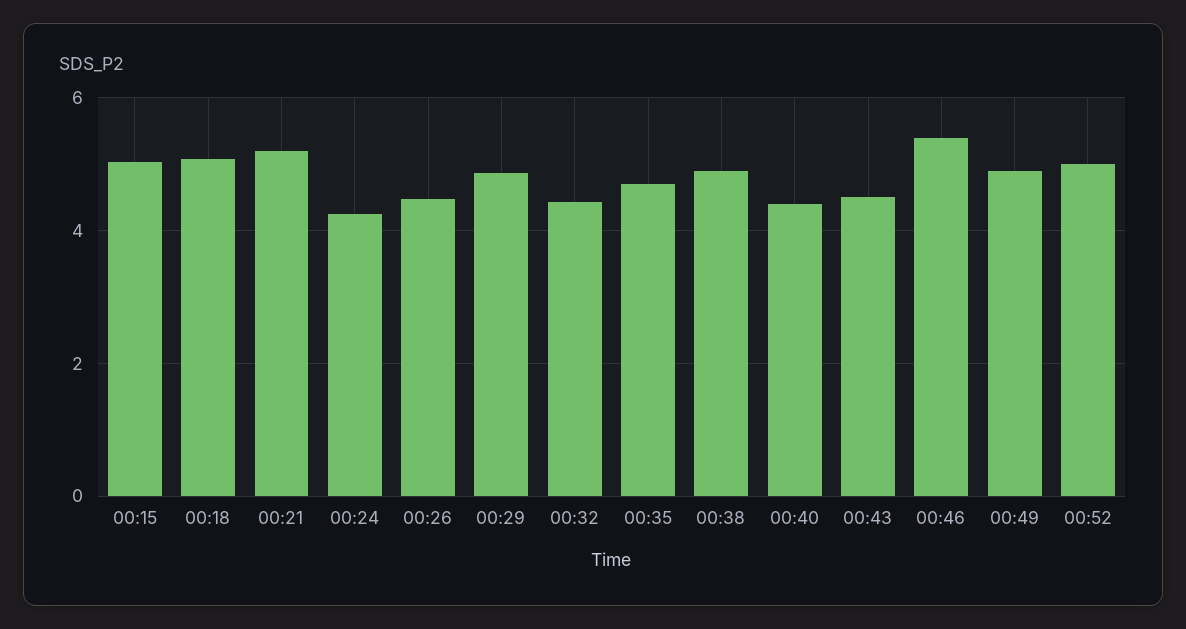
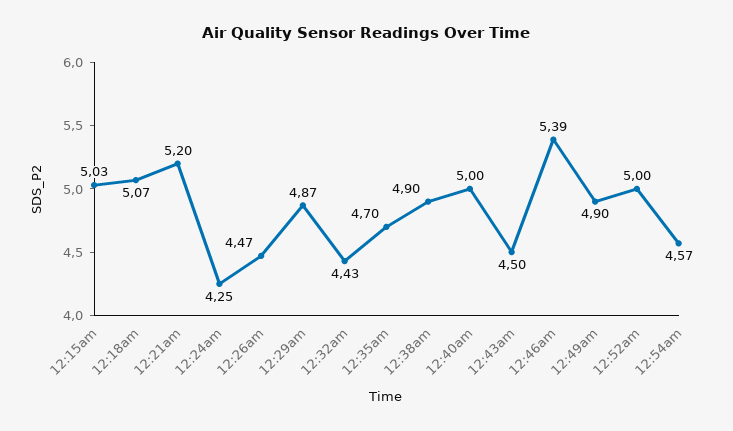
00:40: 4.4 -> 5
12:54am: none -> 4.57

